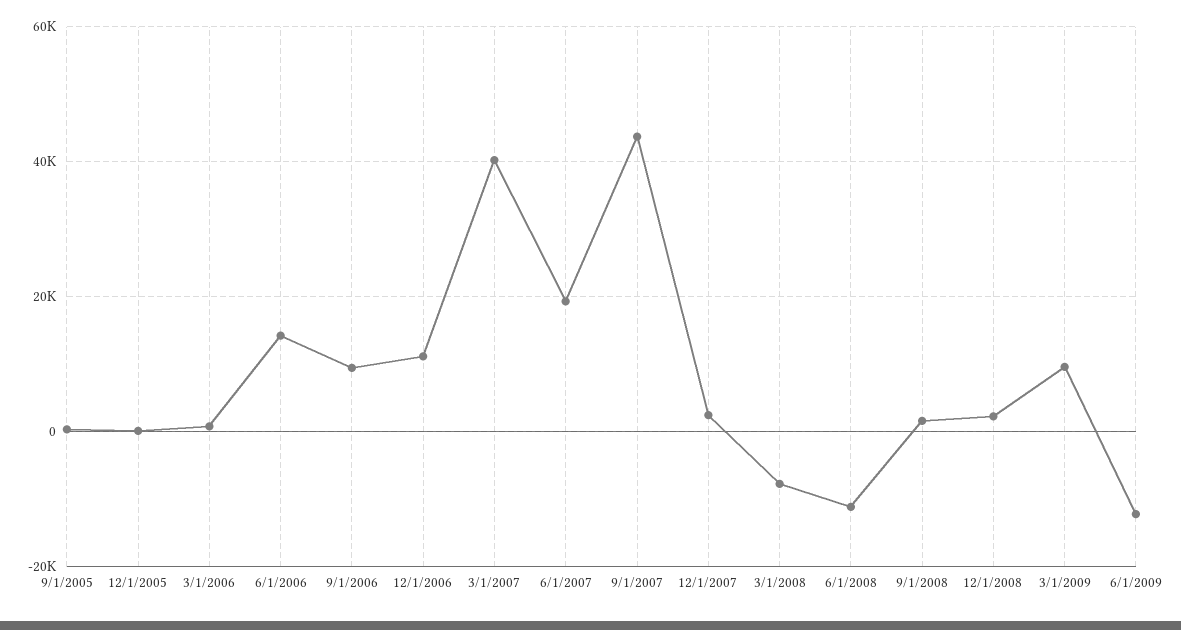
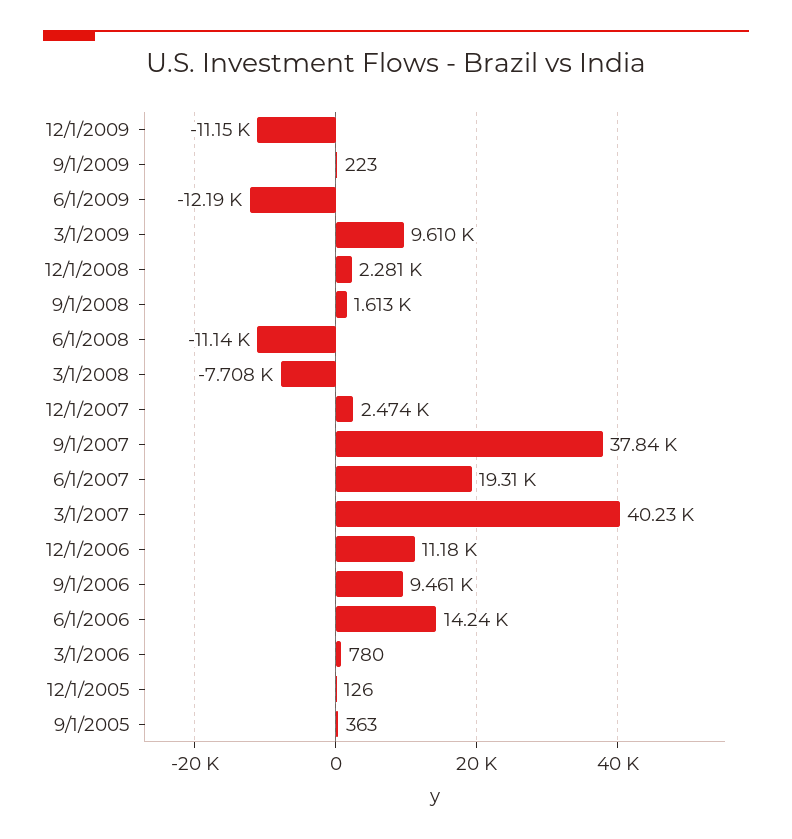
9/1/2007: 44000 -> 37840
12/1/2009: none -> -11150
9/1/2009: none -> 223

